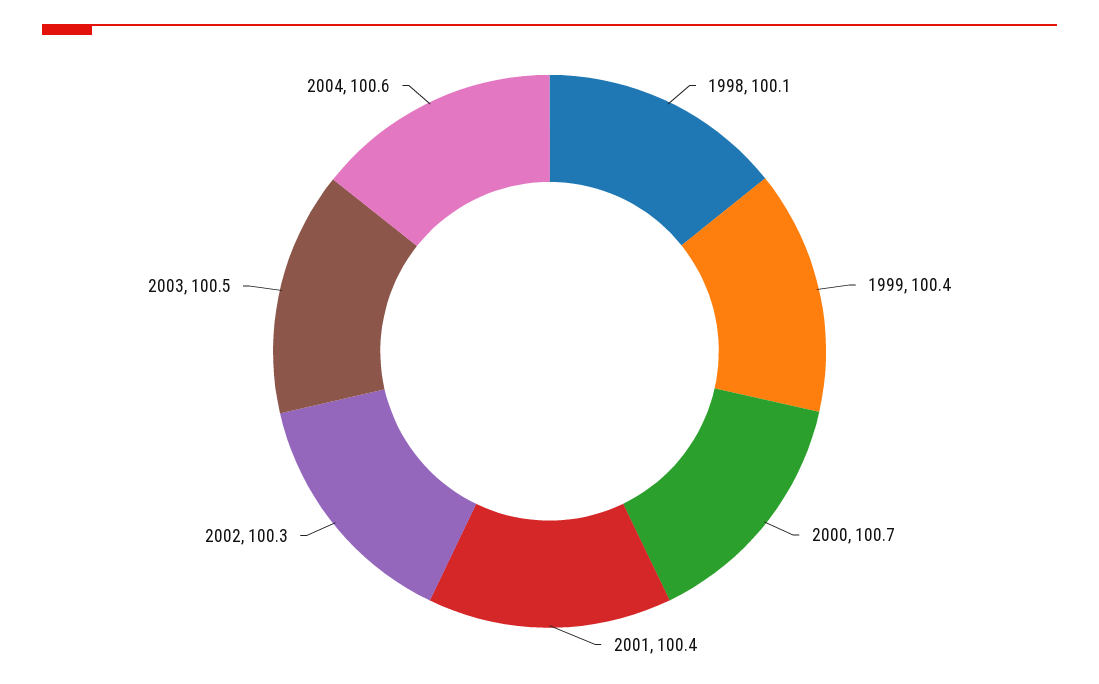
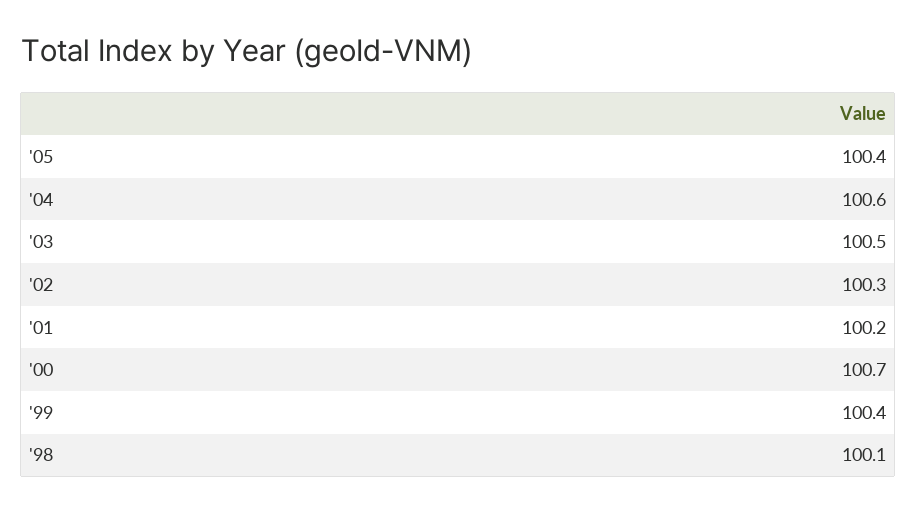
2001: 100.4 -> 100.2
'05: none -> 100.4

